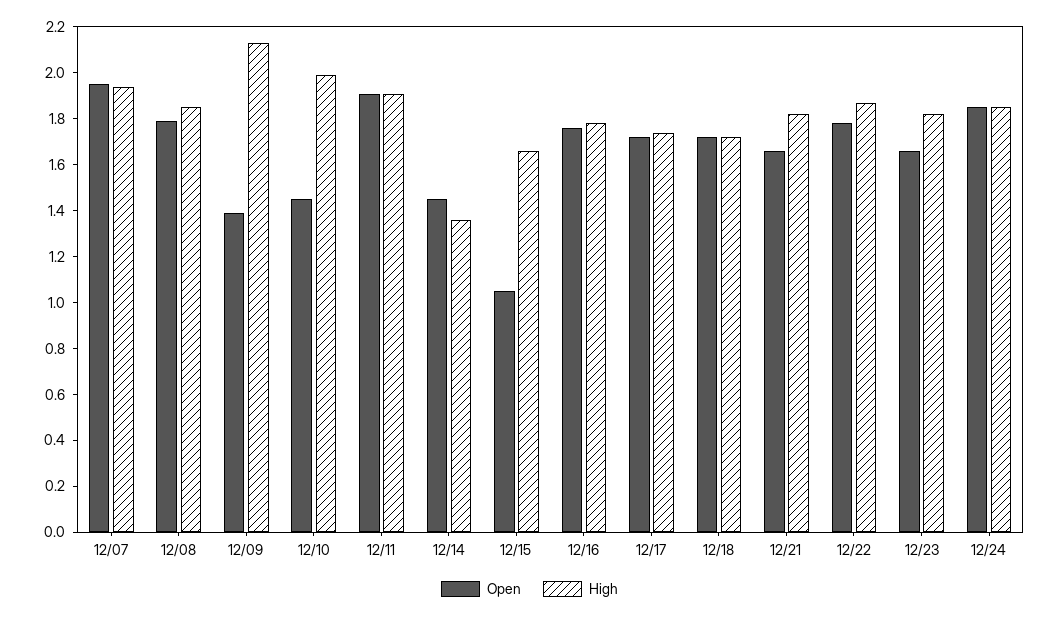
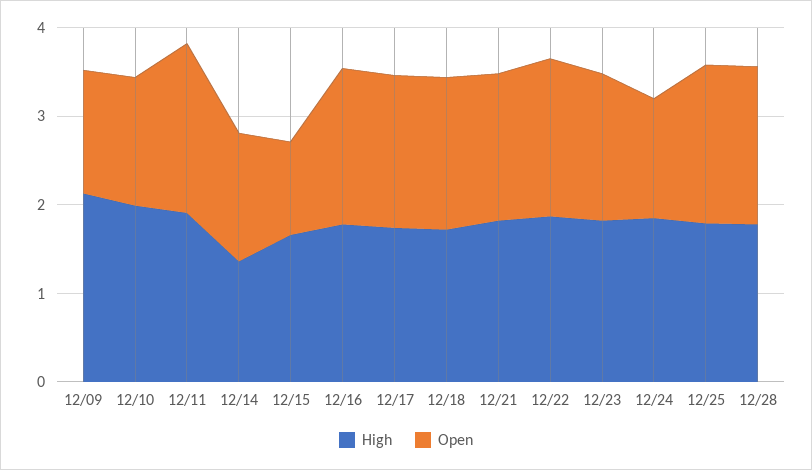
Open, 12/07: 1.95 -> none
High, 12/07: 1.95 -> none
Open, 12/08: 1.8 -> none
High, 12/08: 1.85 -> none
Open, 12/24: 1.85 -> 1.4
High, 12/25: none -> 1.8
Open, 12/25: none -> 1.8
High, 12/28: none -> 1.8
Open, 12/28: none -> 1.8

